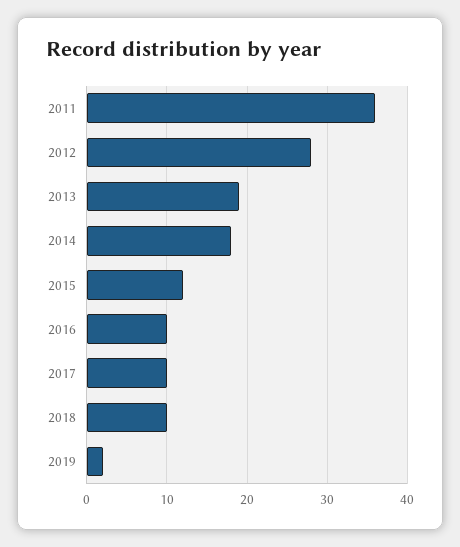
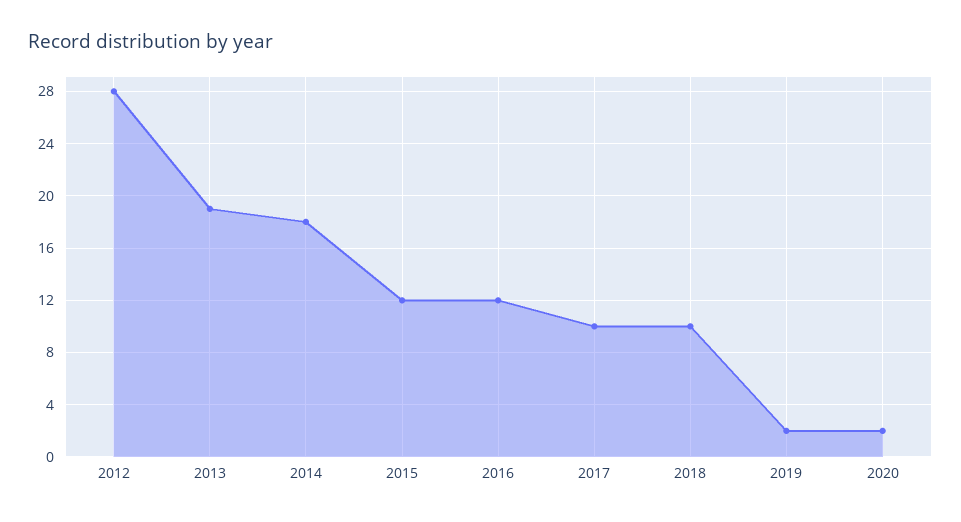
2011: 36 -> none
2016: 10 -> 12
2020: none -> 2

